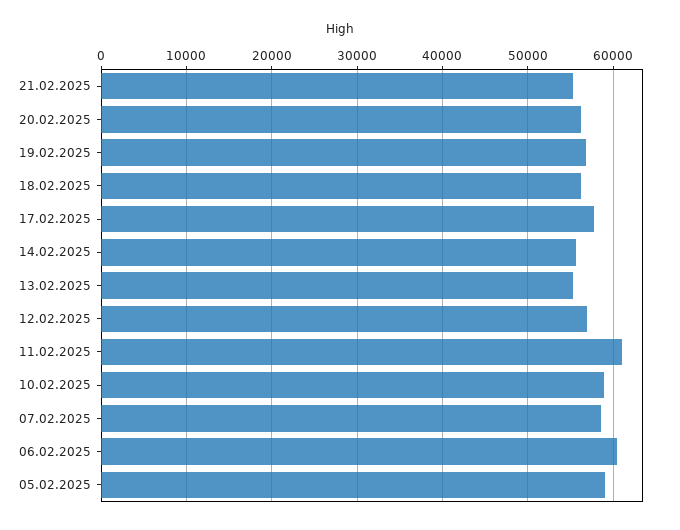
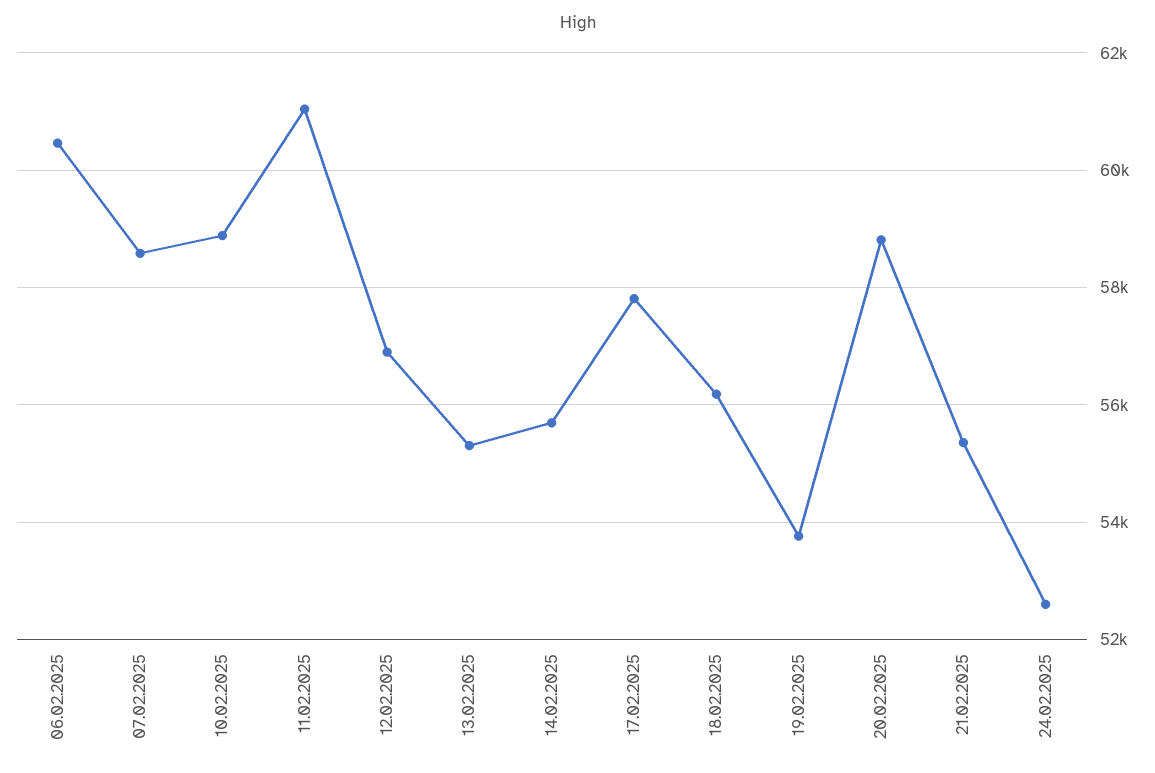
20.02.2025: 56000 -> 58800
19.02.2025: 57000 -> 53800
05.02.2025: 59000 -> none
24.02.2025: none -> 52600

